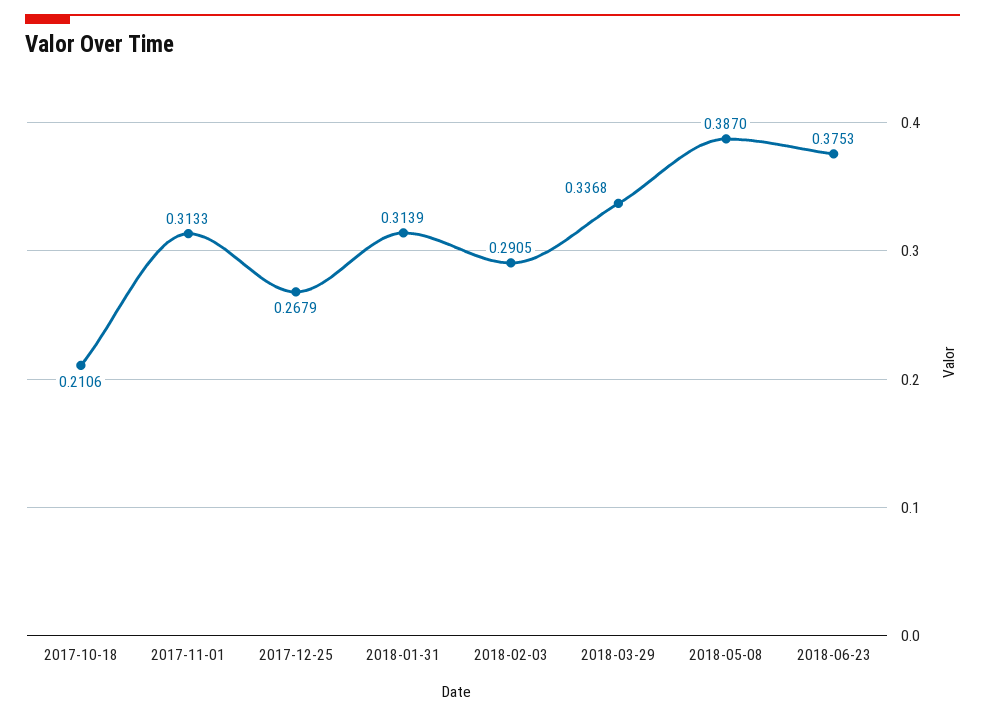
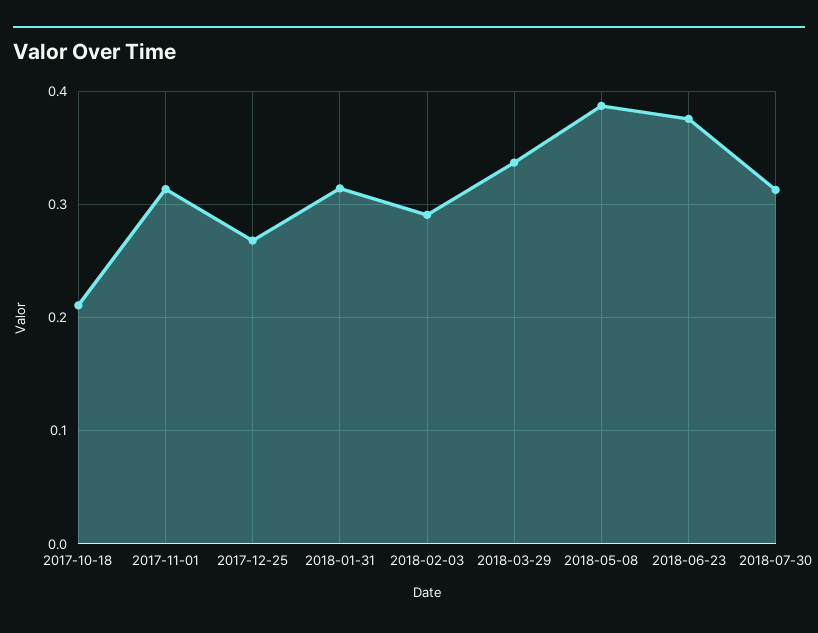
2018-07-30: none -> 0.31

